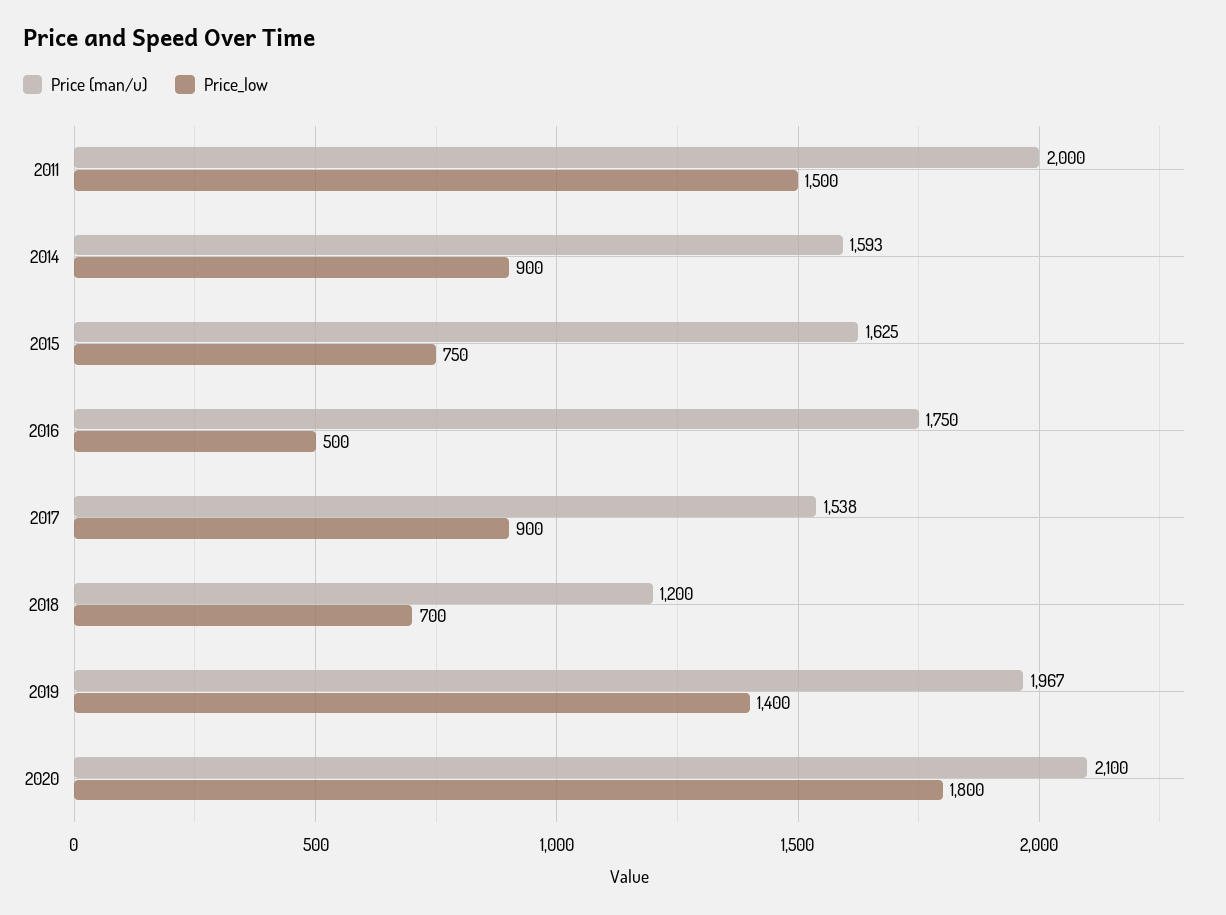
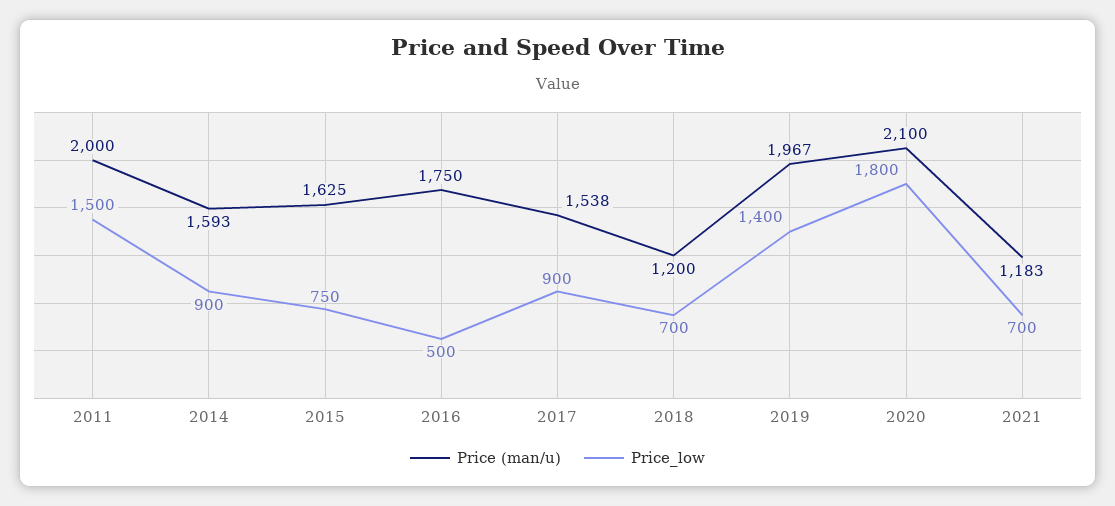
Price (man/u), 2021: none -> 1183
Price_low, 2021: none -> 700

